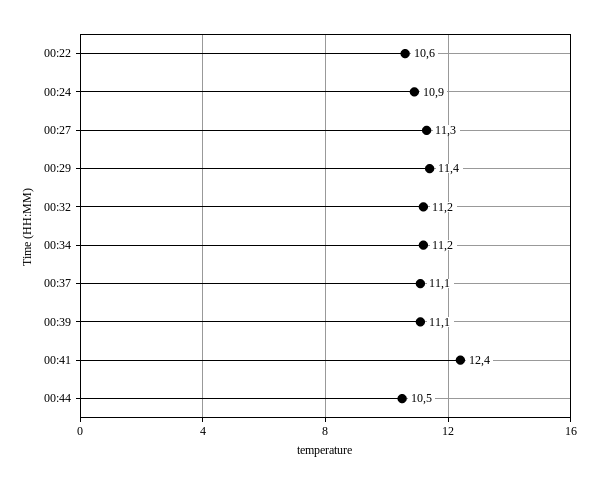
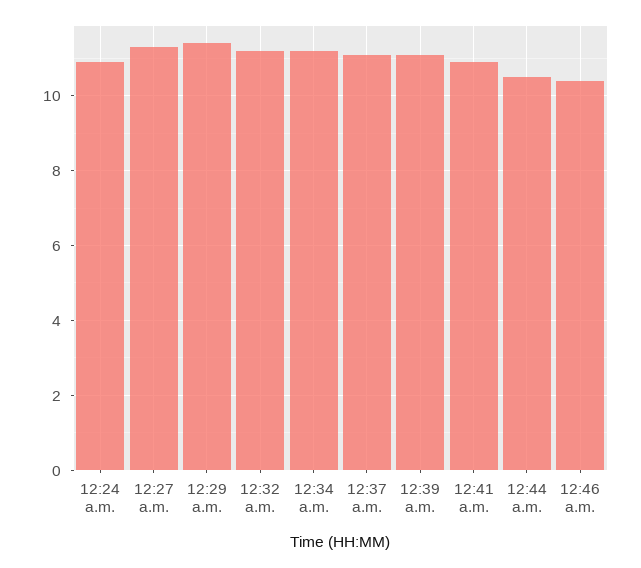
00:22: 10.6 -> none
00:41: 12.4 -> 11
12:46 a.m.: none -> 10.5

